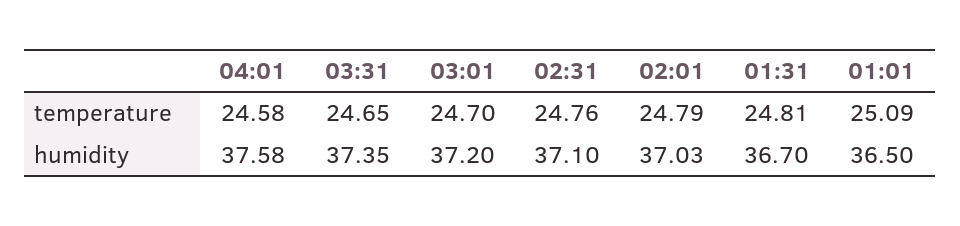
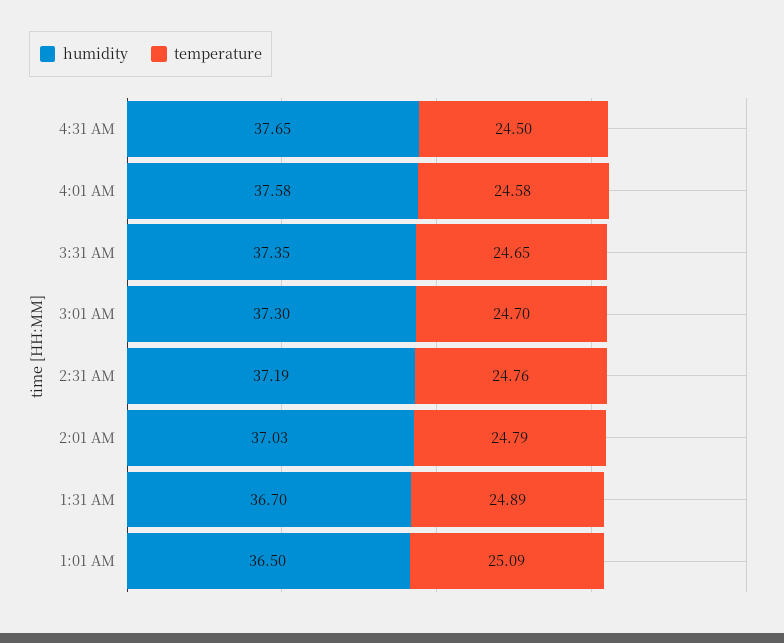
temperature, 01:31: 24.81 -> 24.89
humidity, 03:01: 37.2 -> 37.3
humidity, 02:31: 37.1 -> 37.19
humidity, 4:31 AM: none -> 37.65
temperature, 4:31 AM: none -> 24.5

